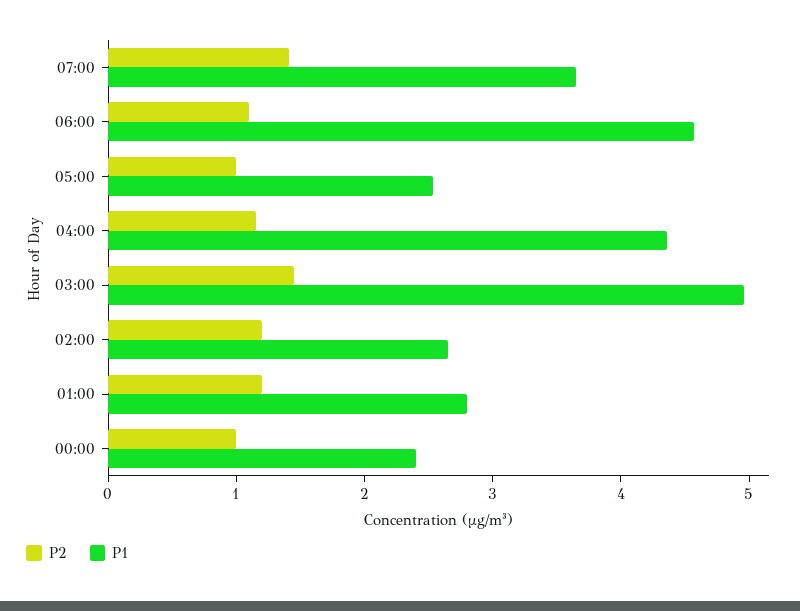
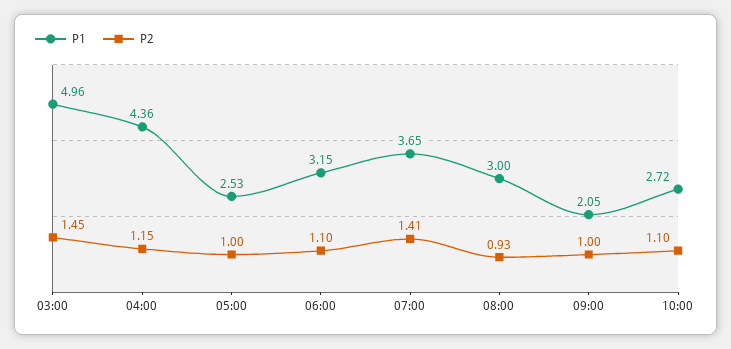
P1, 06:00: 4.6 -> 3.15
P2, 02:00: 1.2 -> none
P1, 02:00: 2.6 -> none
P2, 01:00: 1.2 -> none
P1, 01:00: 2.8 -> none
P2, 00:00: 1 -> none
P1, 00:00: 2.4 -> none
P1, 08:00: none -> 3
P2, 08:00: none -> 0.93
P1, 09:00: none -> 2.05
P2, 09:00: none -> 1
P1, 10:00: none -> 2.72
P2, 10:00: none -> 1.1

